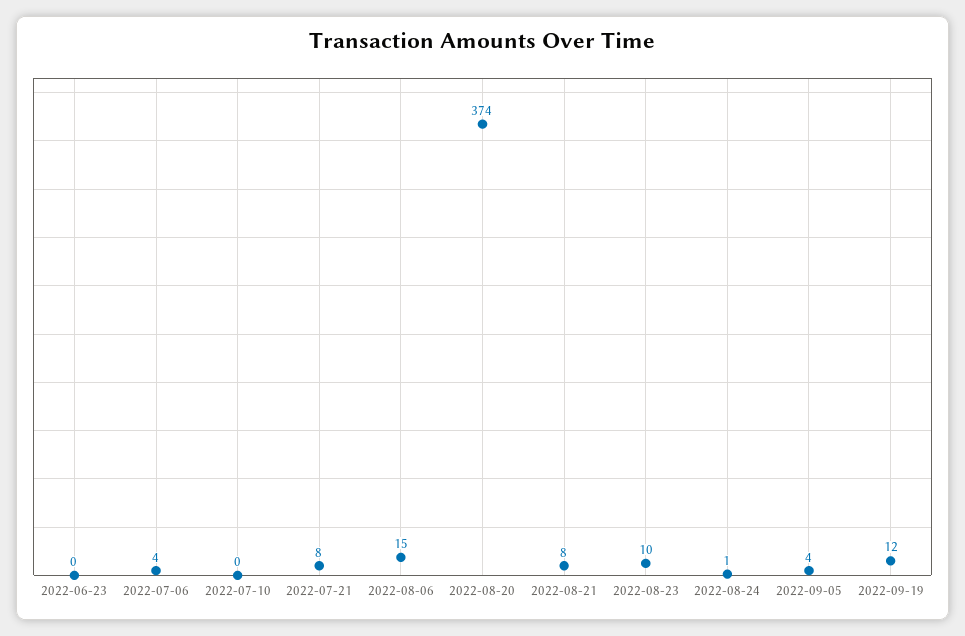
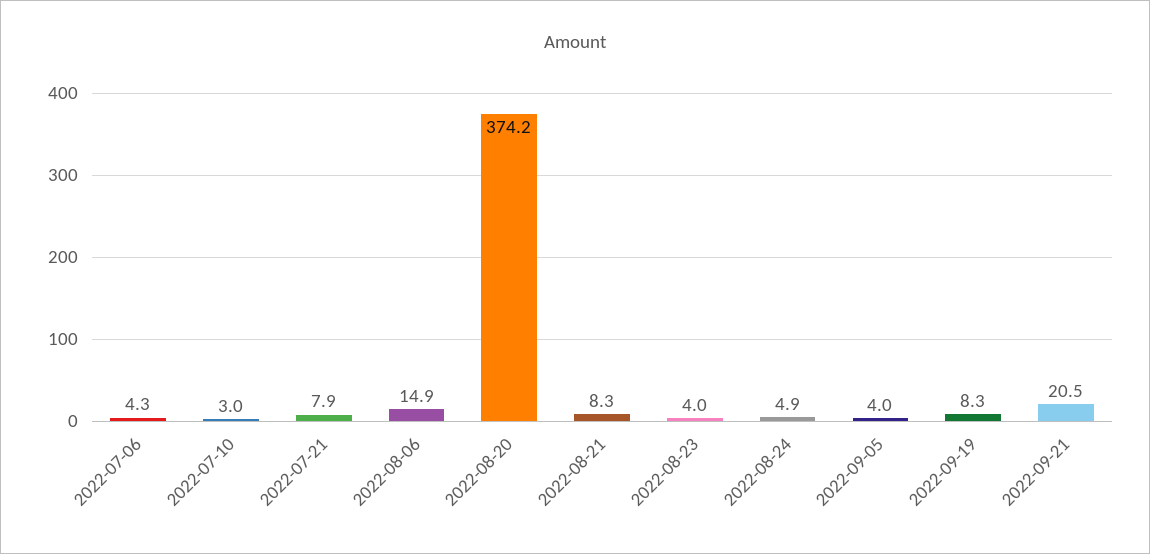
2022-06-23: 0 -> none
2022-07-10: 0 -> 3
2022-08-23: 10 -> 4
2022-08-24: 1 -> 4.9
2022-09-19: 12 -> 8.3
2022-09-21: none -> 20.5

